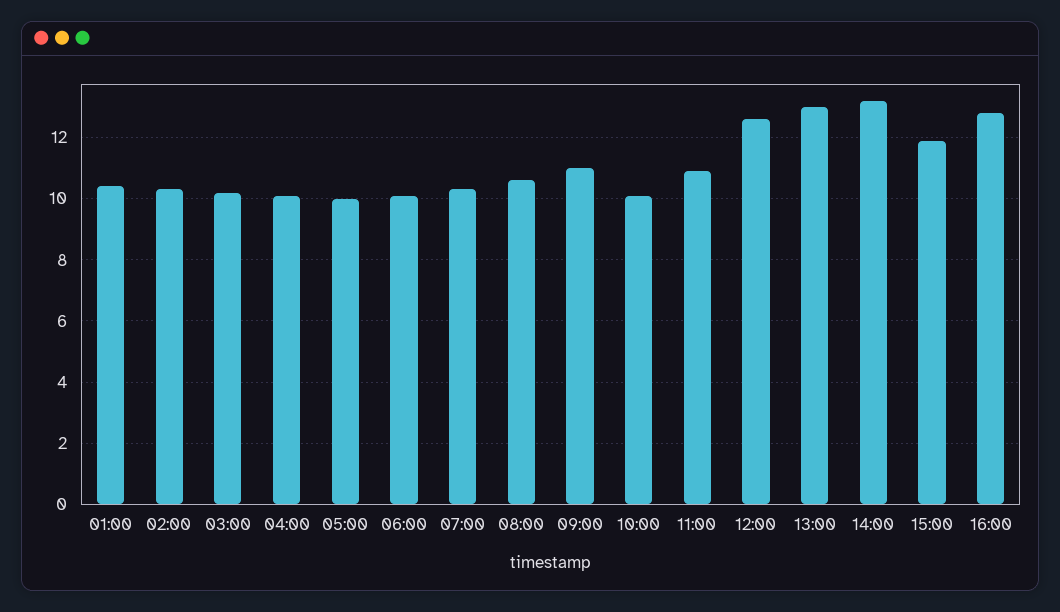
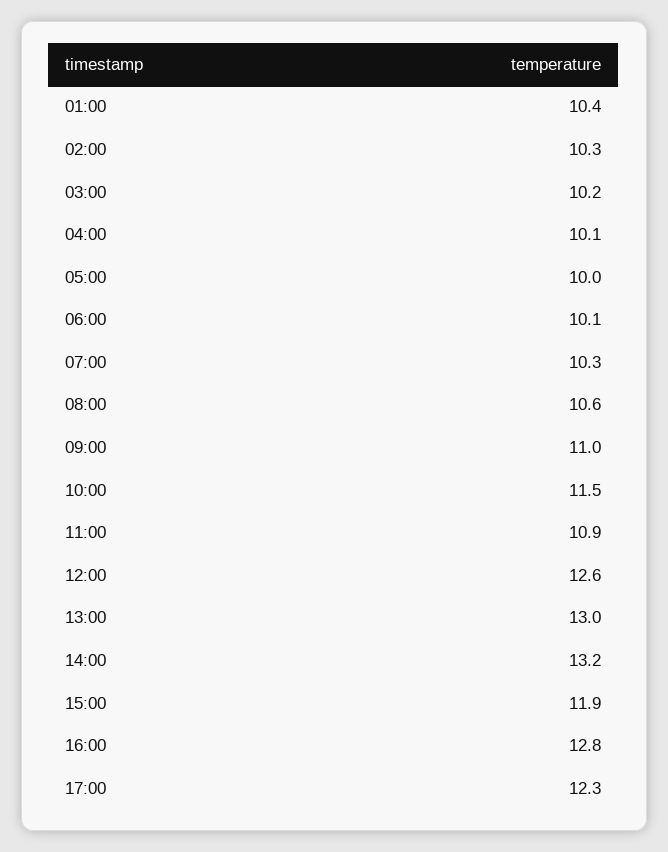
10:00: 10 -> 11.5
17:00: none -> 12.3

